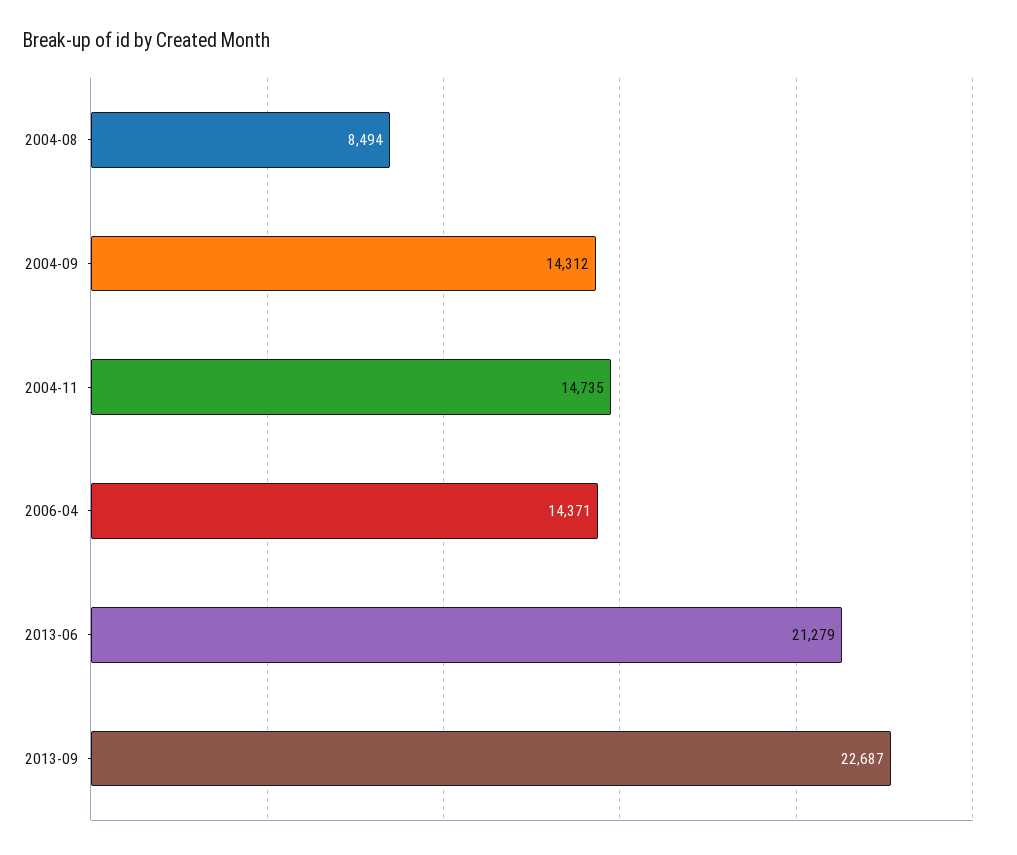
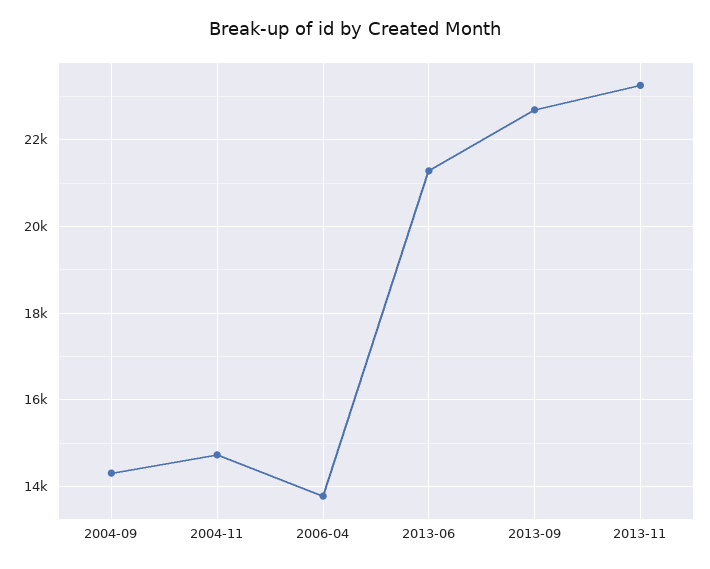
2004-08: 8494 -> none
2006-04: 14371 -> 13800
2013-11: none -> 23200

